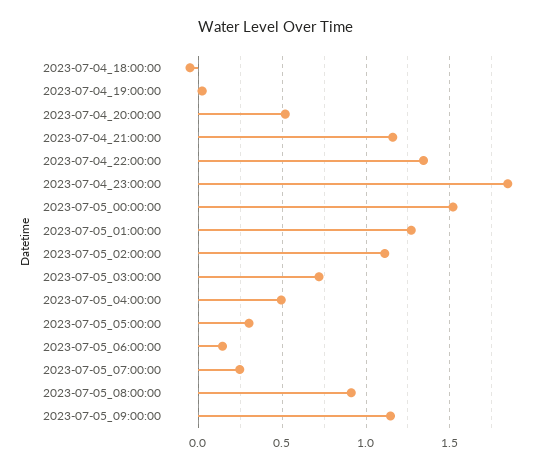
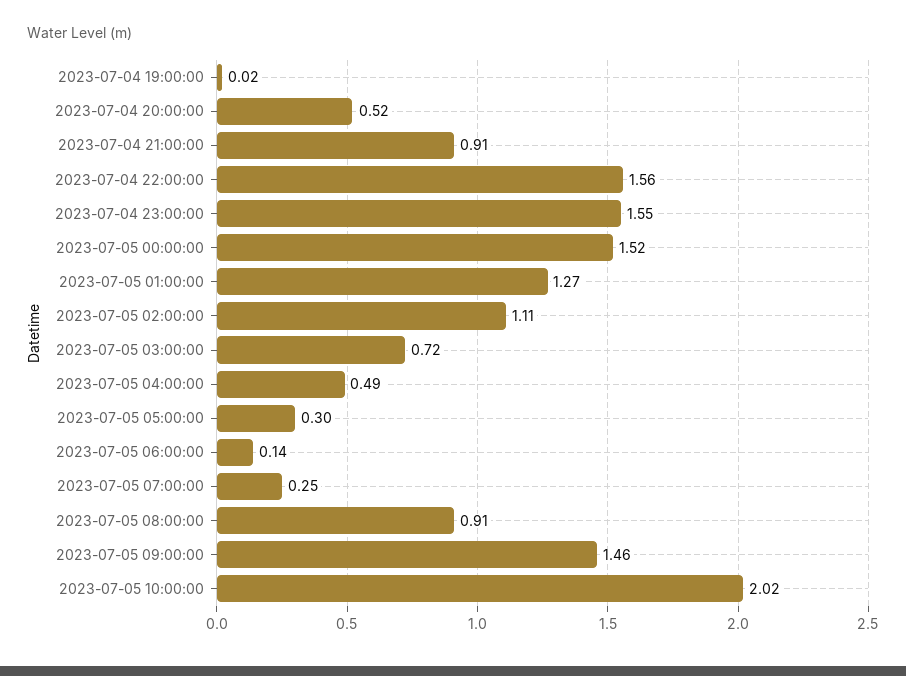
2023-07-04_18:00:00: -0.05 -> none
2023-07-04_21:00:00: 1.15 -> 0.91
2023-07-04_22:00:00: 1.35 -> 1.56
2023-07-04_23:00:00: 1.85 -> 1.55
2023-07-05_09:00:00: 1.15 -> 1.46
2023-07-05 10:00:00: none -> 2.02

